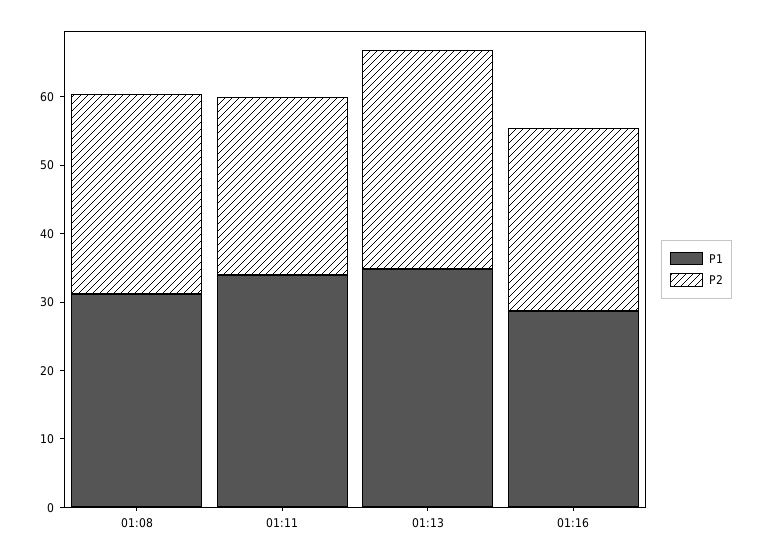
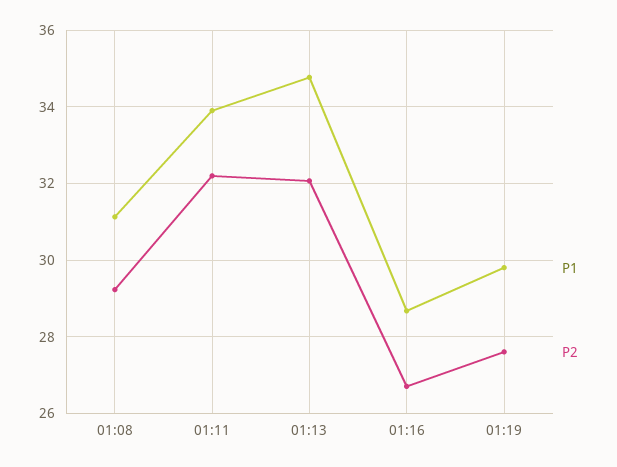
P2, 01:11: 26 -> 32.2
P1, 01:19: none -> 29.8
P2, 01:19: none -> 27.6

